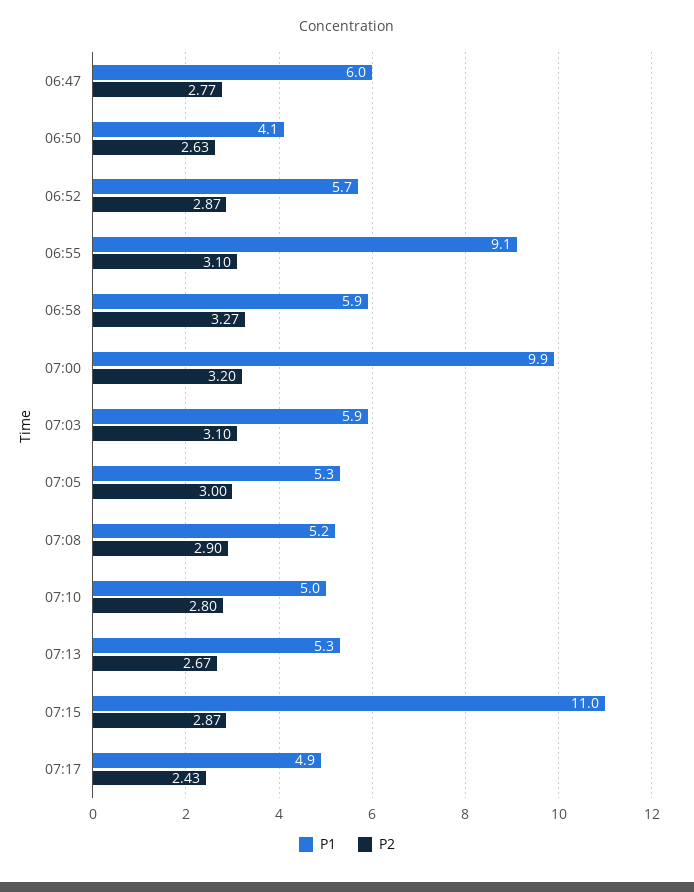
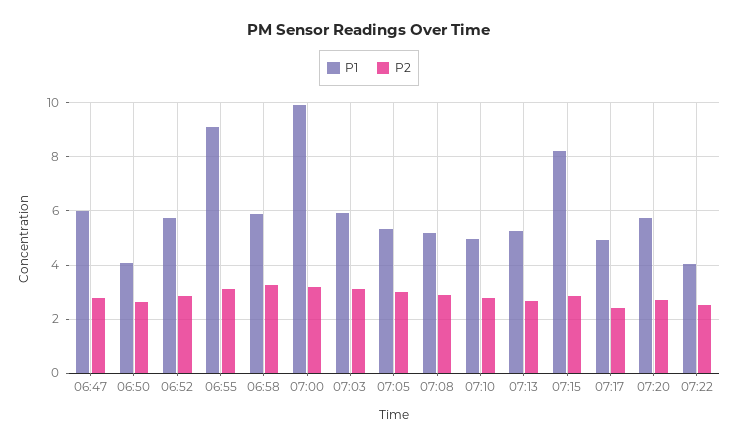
P1, 07:15: 11 -> 8.25
P1, 07:20: none -> 5.75
P2, 07:20: none -> 2.75
P1, 07:22: none -> 4
P2, 07:22: none -> 2.5

